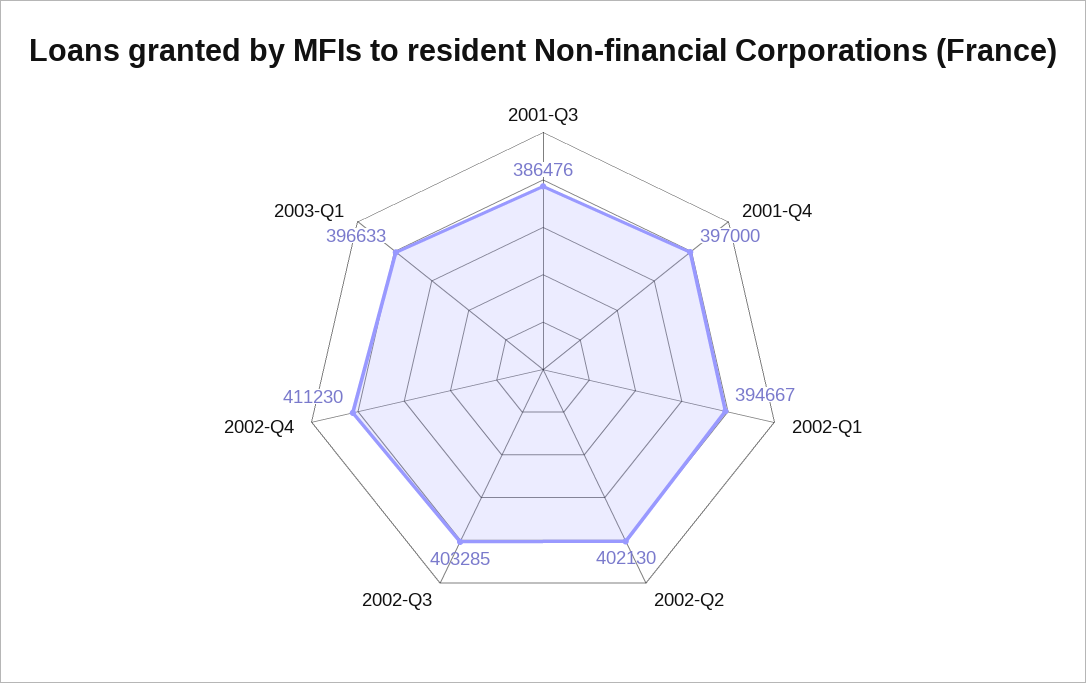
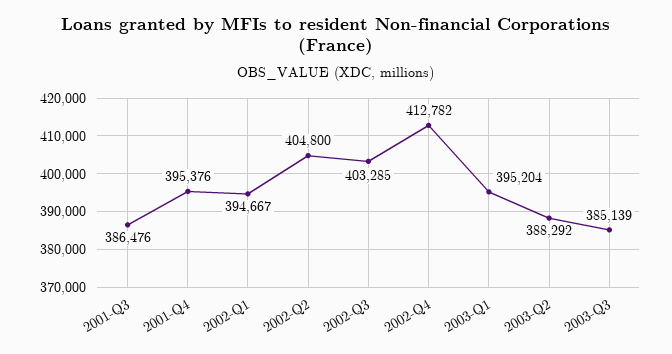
2001-Q4: 397000 -> 395376
2002-Q2: 402130 -> 404800
2002-Q4: 411230 -> 412782
2003-Q1: 396633 -> 395204
2003-Q2: none -> 388292
2003-Q3: none -> 385139

